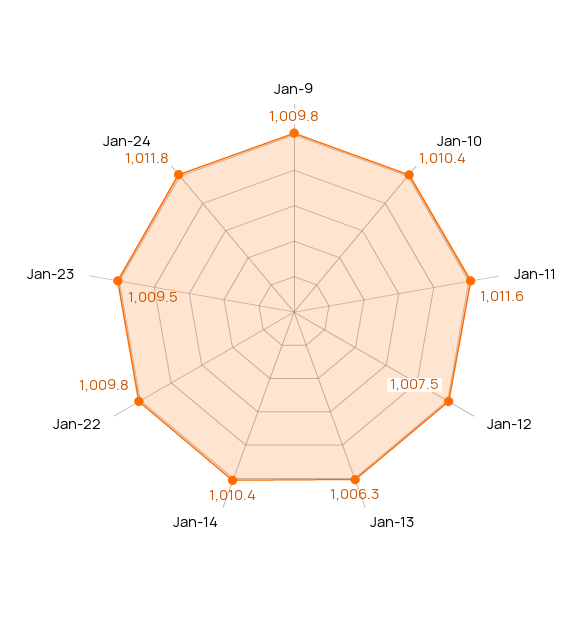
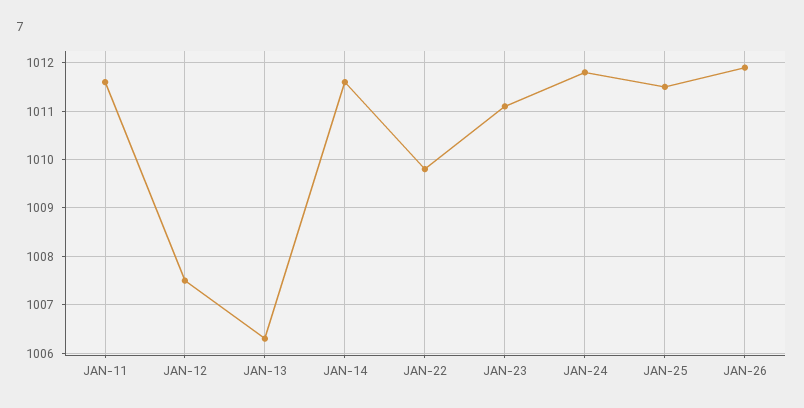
Jan-9: 1009.8 -> none
Jan-10: 1010.4 -> none
Jan-14: 1010.4 -> 1011.5
Jan-23: 1009.5 -> 1011
JAN-25: none -> 1011.5
JAN-26: none -> 1012

